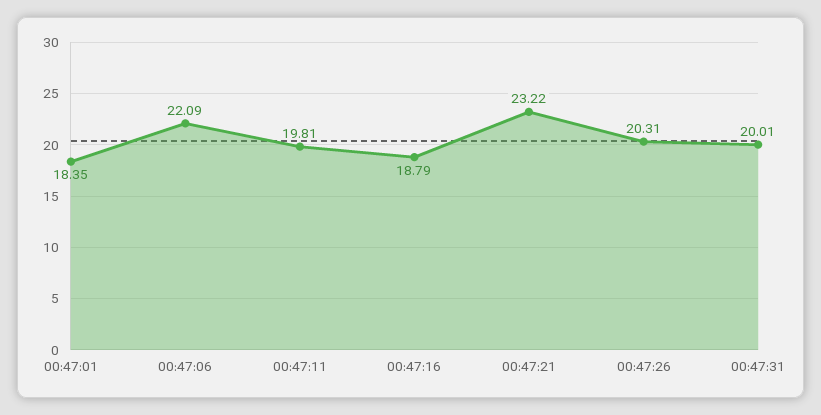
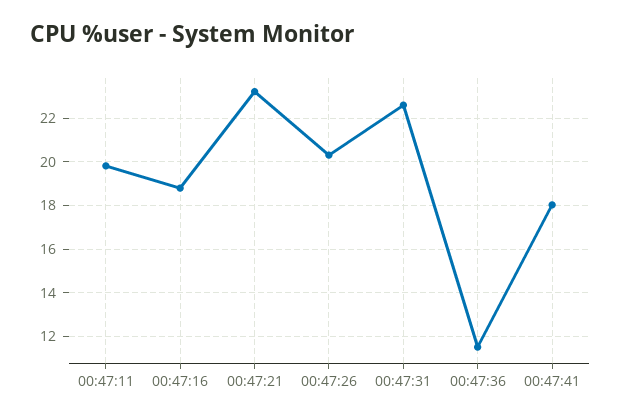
00:47:01: 18.35 -> none
00:47:06: 22.09 -> none
00:47:31: 20.01 -> 22.5
00:47:36: none -> 11.5
00:47:41: none -> 18

